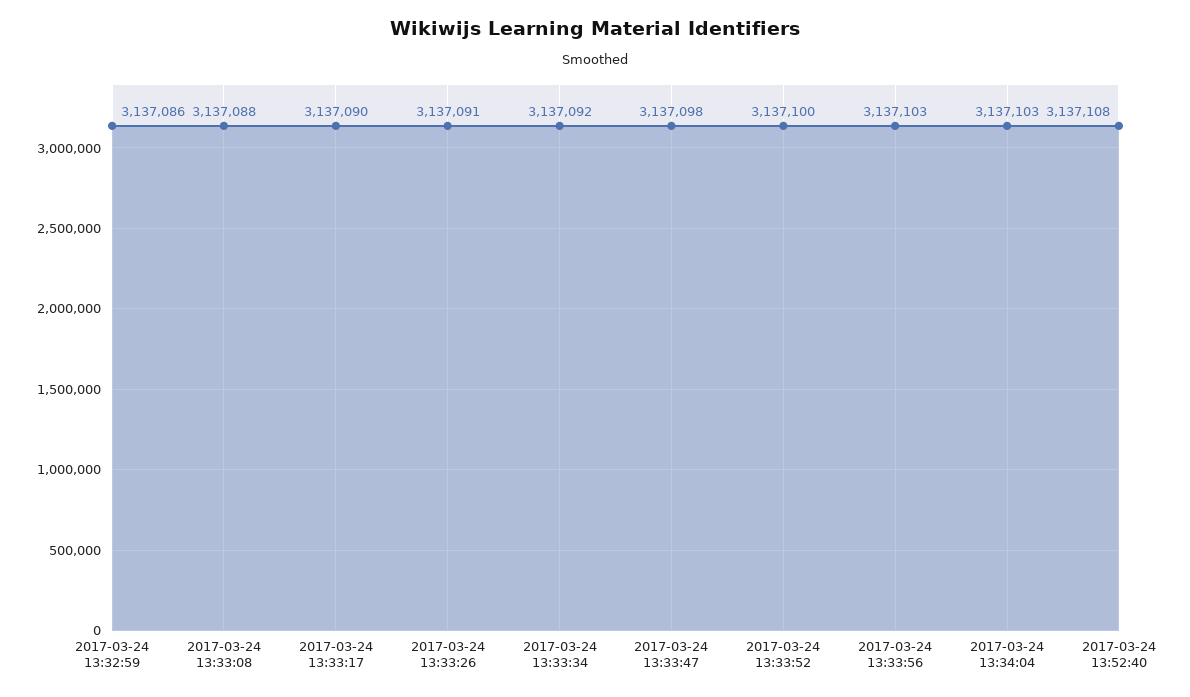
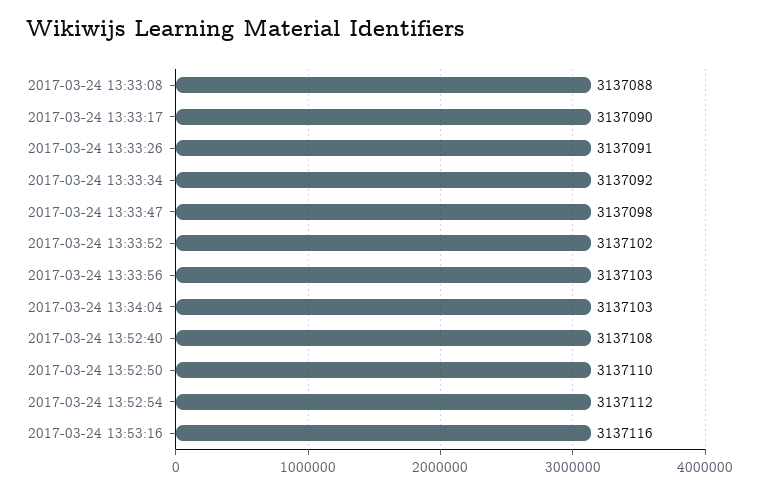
2017-03-24 13:32:59: 3137086 -> none
2017-03-24 13:33:52: 3137100 -> 3137102
2017-03-24 13:52:50: none -> 3137110
2017-03-24 13:52:54: none -> 3137112
2017-03-24 13:53:16: none -> 3137116

